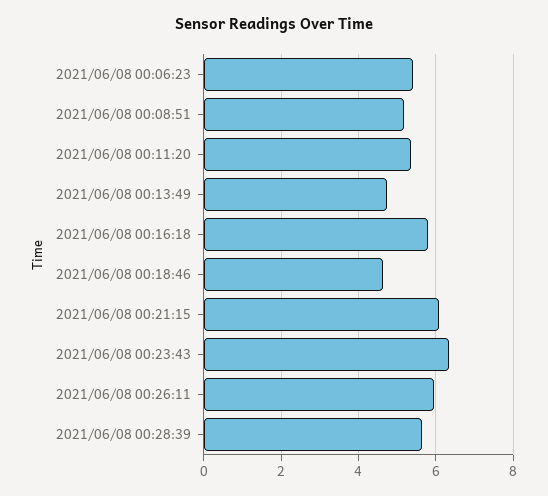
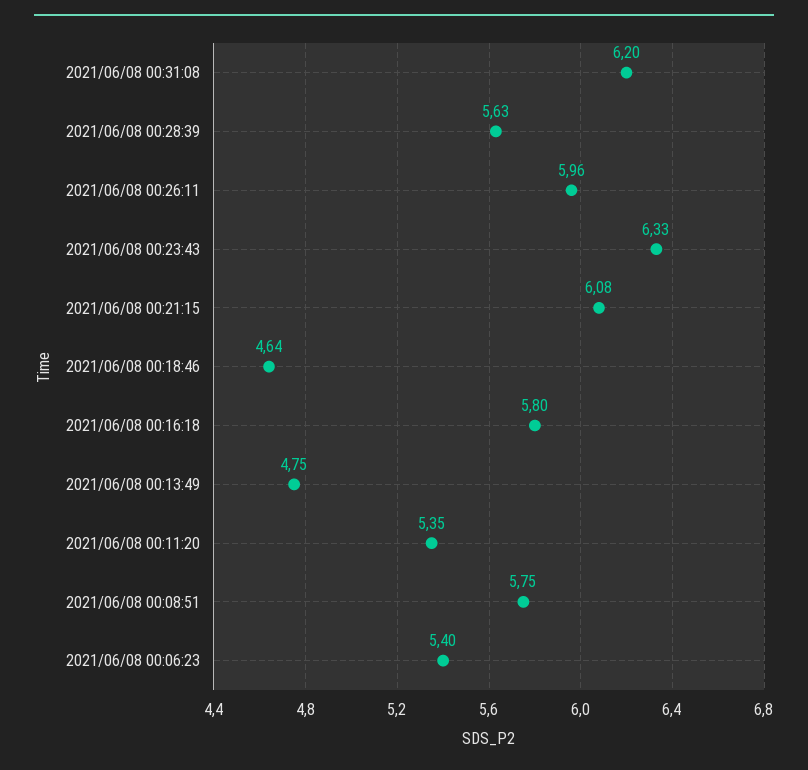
2021/06/08 00:08:51: 5.2 -> 5.75
2021/06/08 00:31:08: none -> 6.2

